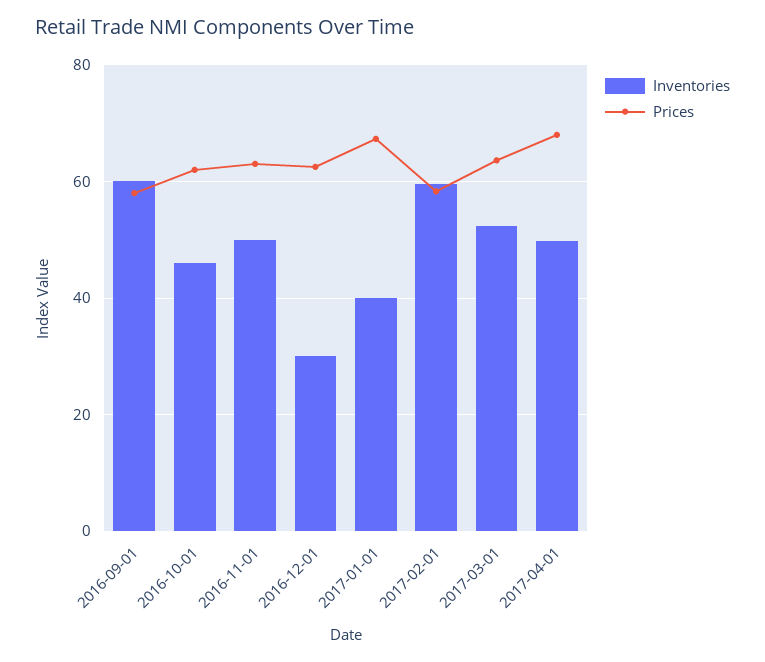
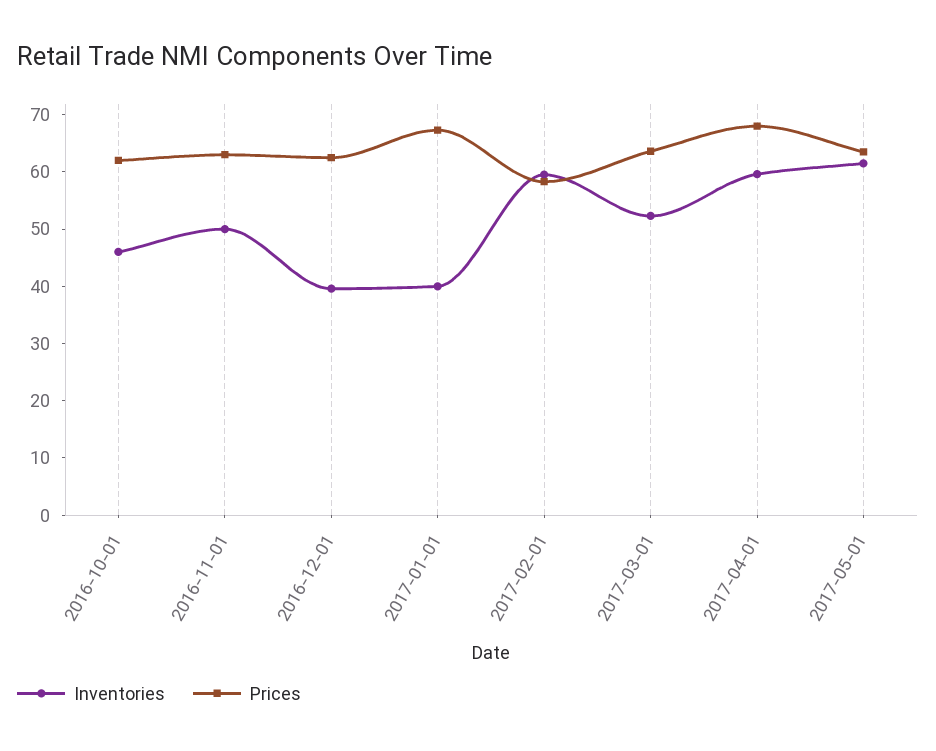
Inventories, 2016-09-01: 60 -> none
Prices, 2016-09-01: 58 -> none
Inventories, 2016-12-01: 30 -> 40
Inventories, 2017-04-01: 50 -> 60
Inventories, 2017-05-01: none -> 62
Prices, 2017-05-01: none -> 64

